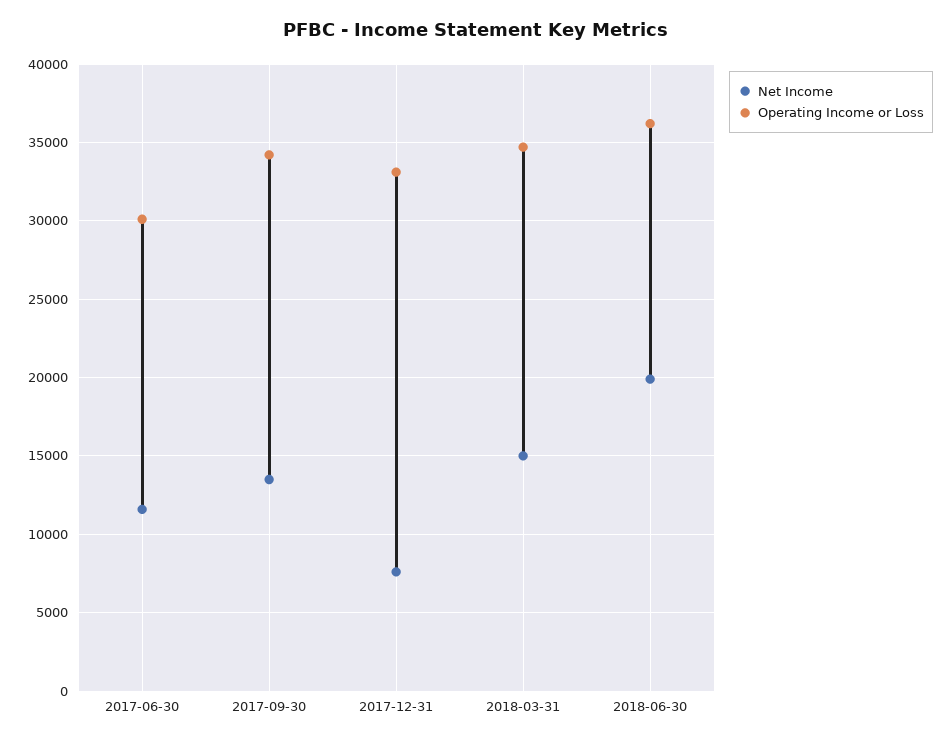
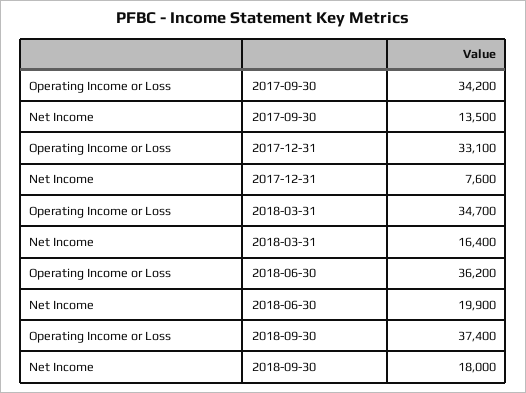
Net Income, 2017-06-30: 11500 -> none
Operating Income or Loss, 2017-06-30: 30000 -> none
Net Income, 2018-03-31: 15000 -> 16400
Operating Income or Loss, 2018-09-30: none -> 37400
Net Income, 2018-09-30: none -> 18000

